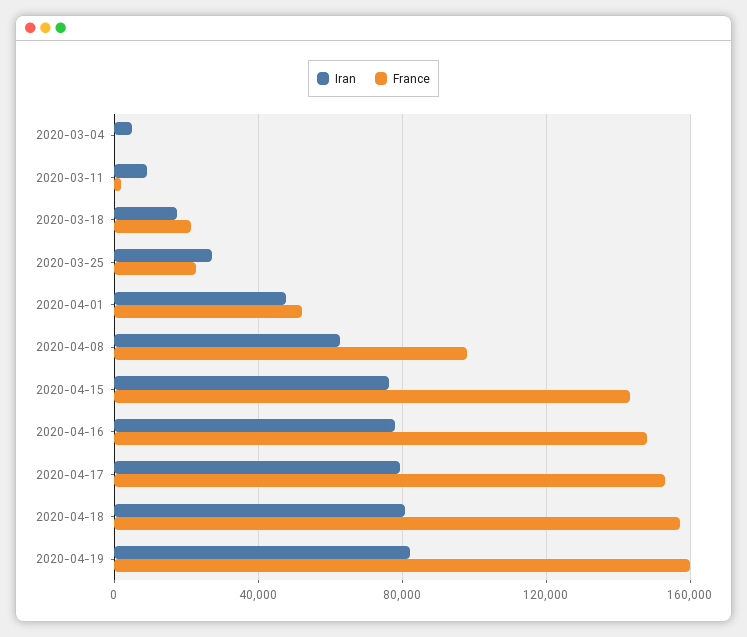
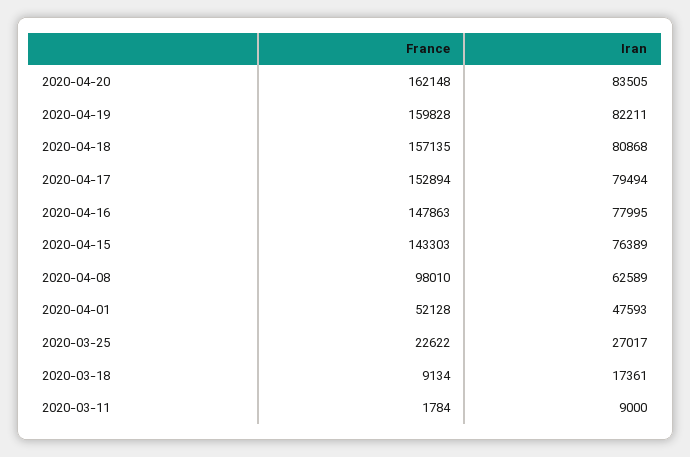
Iran, 2020-03-04: 5000 -> none
France, 2020-03-04: 0 -> none
France, 2020-03-18: 20000 -> 9134
France, 2020-04-20: none -> 162148
Iran, 2020-04-20: none -> 83505

